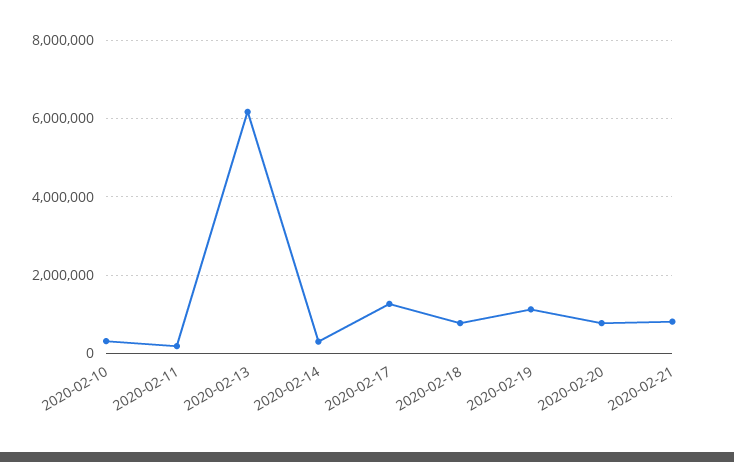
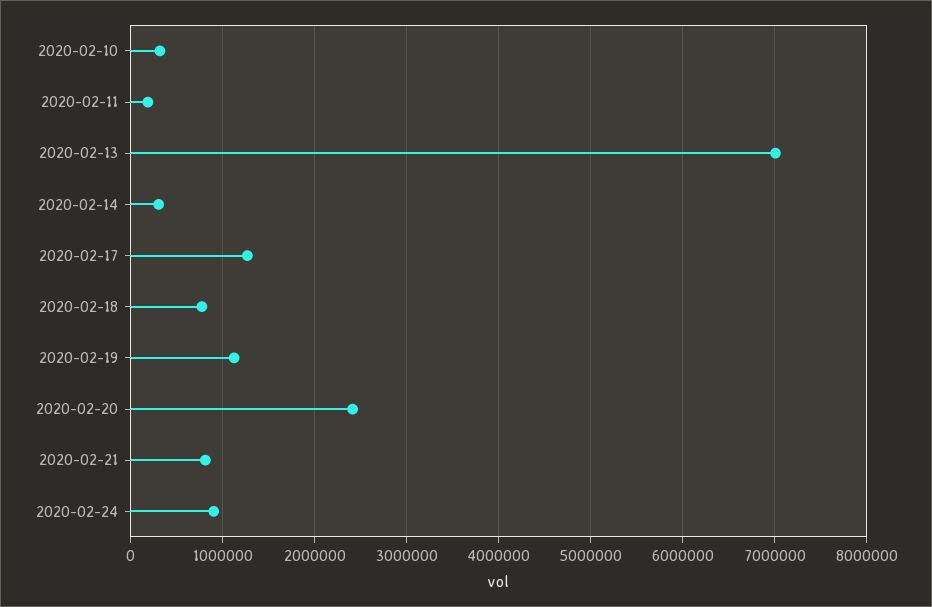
2020-02-13: 6200000 -> 7000000
2020-02-20: 800000 -> 2400000
2020-02-24: none -> 900000

